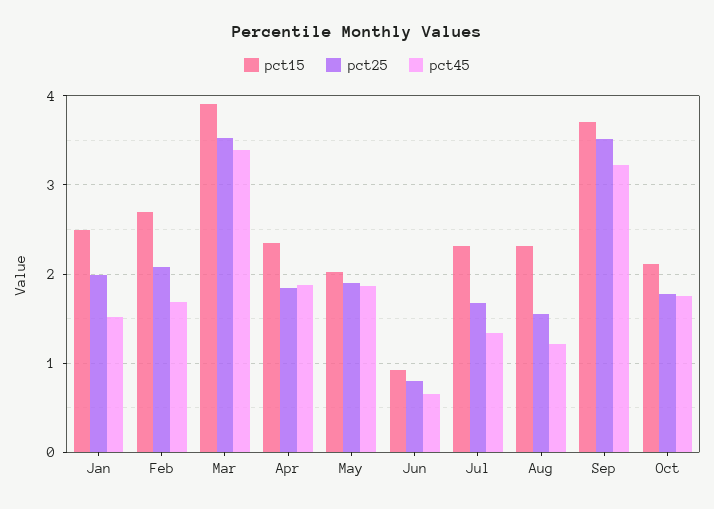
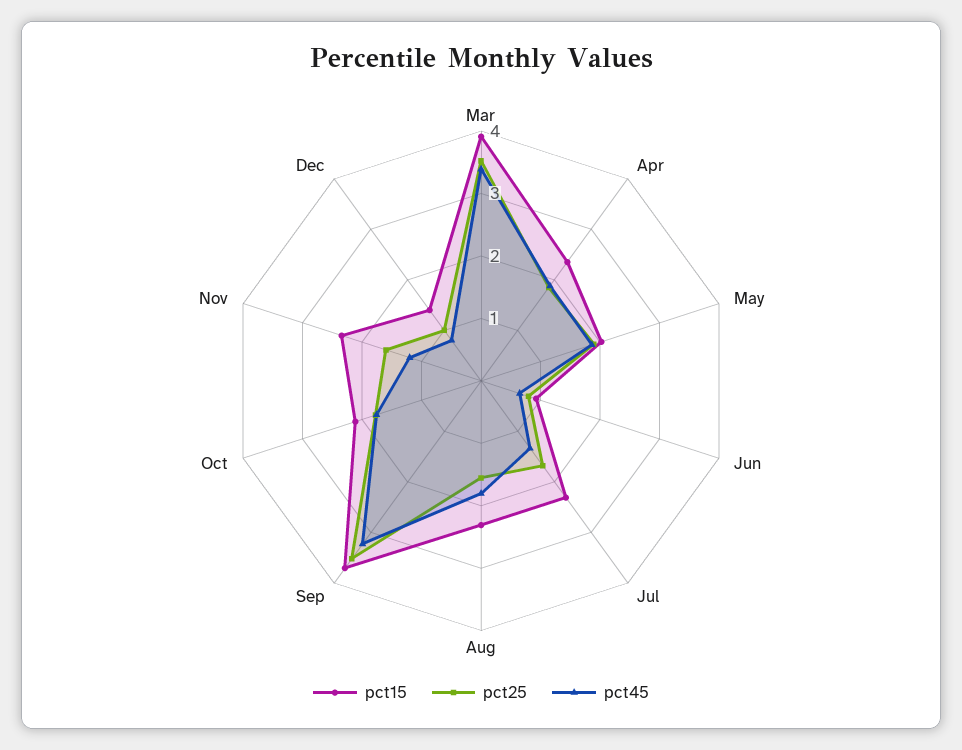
pct15, Jan: 2.5 -> none
pct25, Jan: 2 -> none
pct45, Jan: 1.5 -> none
pct15, Feb: 2.7 -> none
pct25, Feb: 2.1 -> none
pct45, Feb: 1.7 -> none
pct45, Aug: 1.2 -> 1.8
pct15, Nov: none -> 2.4
pct25, Nov: none -> 1.6
pct45, Nov: none -> 1.2
pct15, Dec: none -> 1.4
pct25, Dec: none -> 1
pct45, Dec: none -> 0.8

